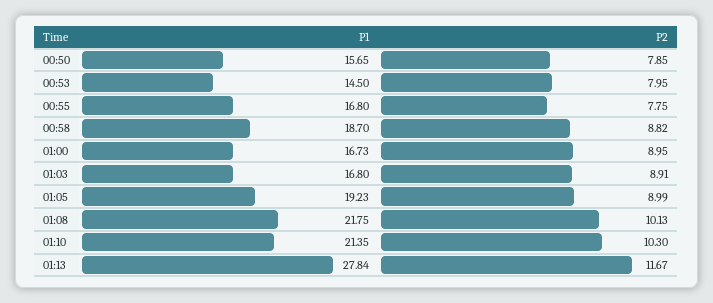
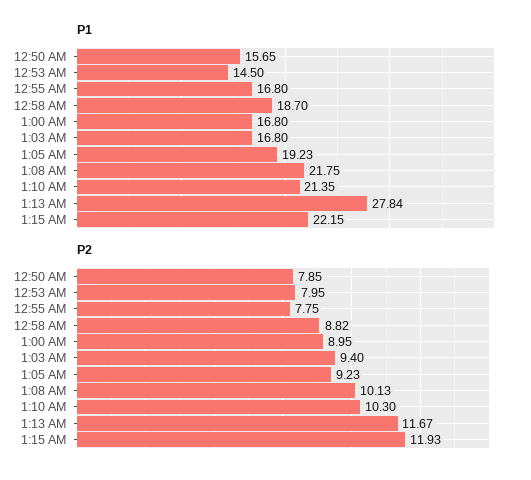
P1, 01:00: 16.73 -> 16.8
P2, 01:03: 8.91 -> 9.4
P2, 01:05: 8.99 -> 9.23
P1, 1:15 AM: none -> 22.15
P2, 1:15 AM: none -> 11.93

